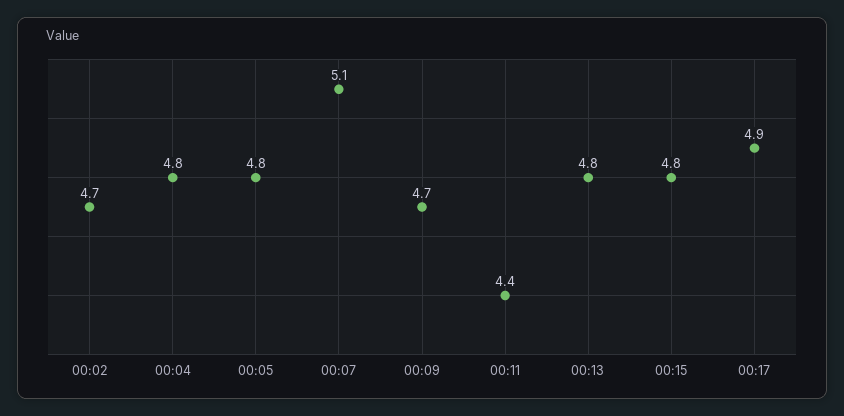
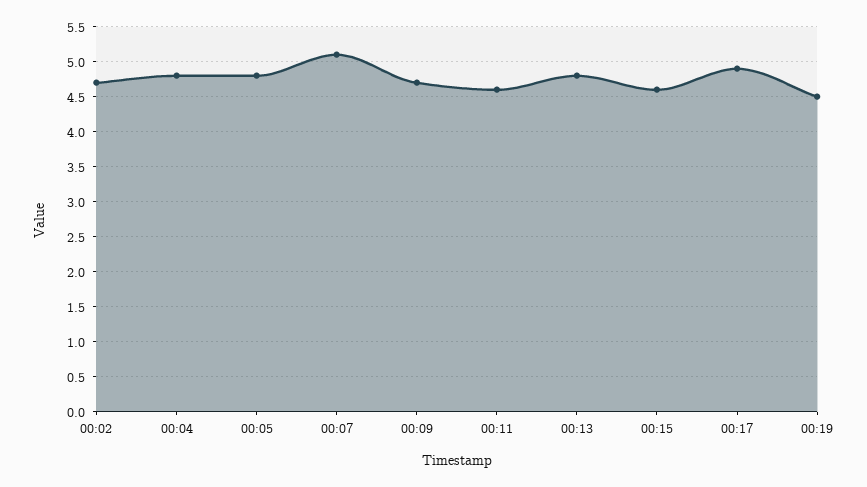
00:11: 4.4 -> 4.6
00:15: 4.8 -> 4.6
00:19: none -> 4.5

